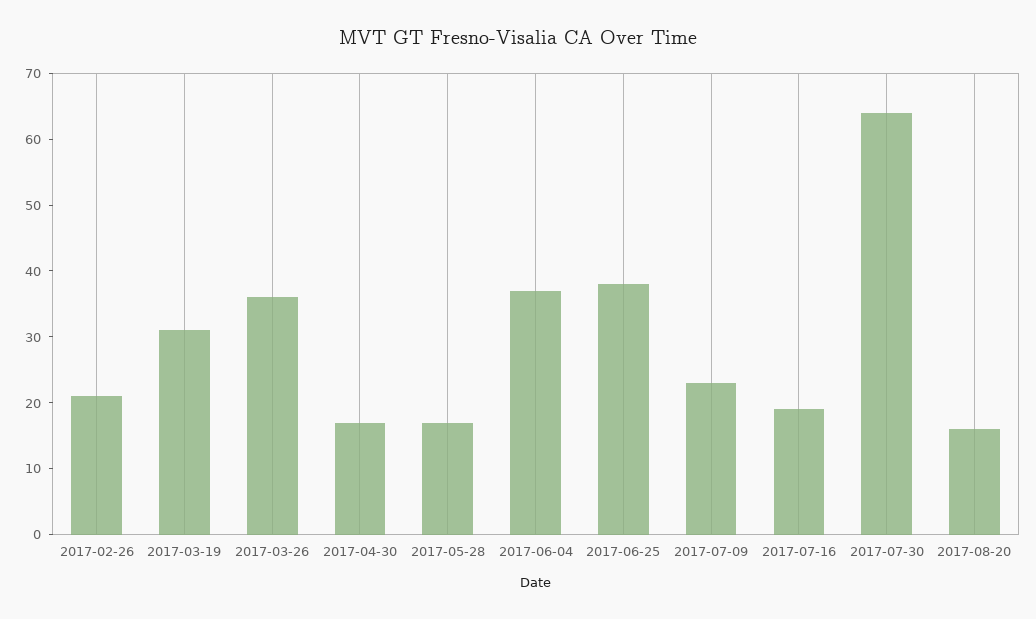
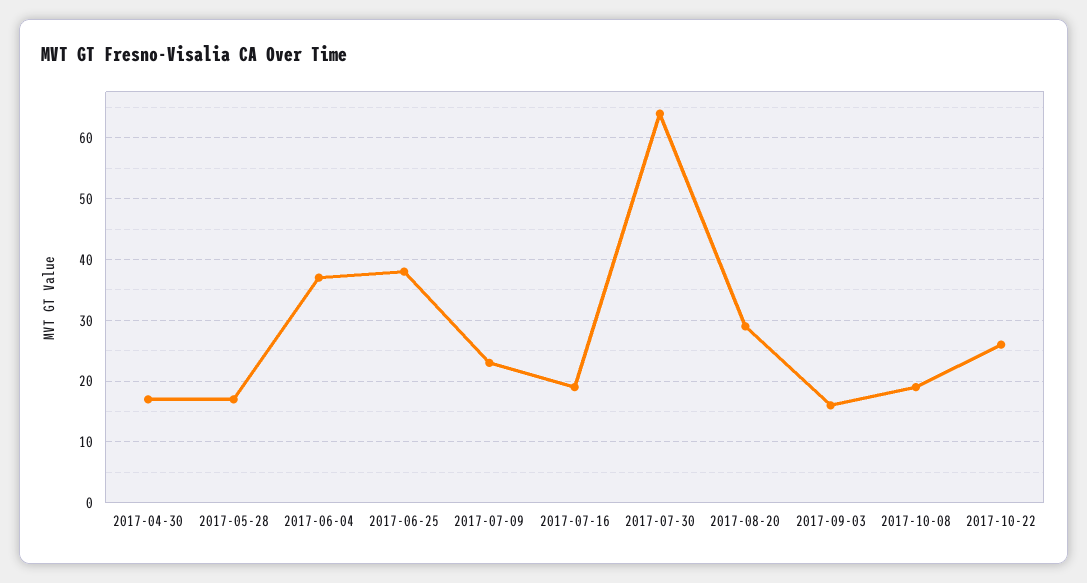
2017-02-26: 20 -> none
2017-03-19: 30 -> none
2017-03-26: 35 -> none
2017-08-20: 15 -> 29
2017-09-03: none -> 16
2017-10-08: none -> 19
2017-10-22: none -> 26

